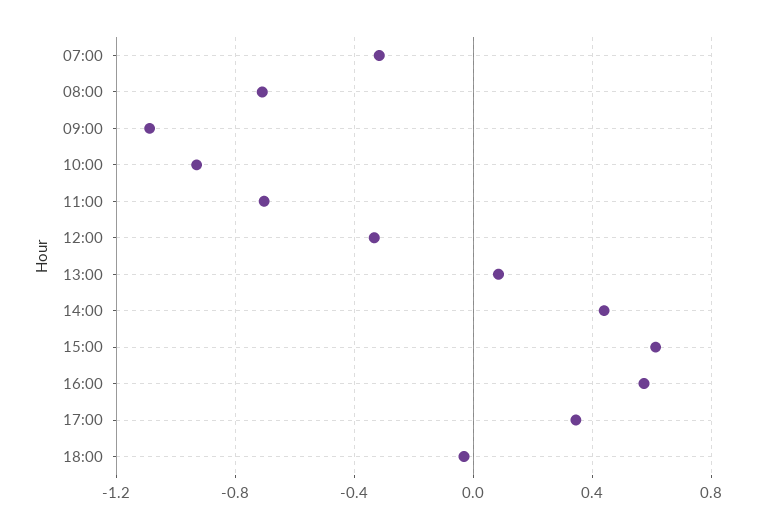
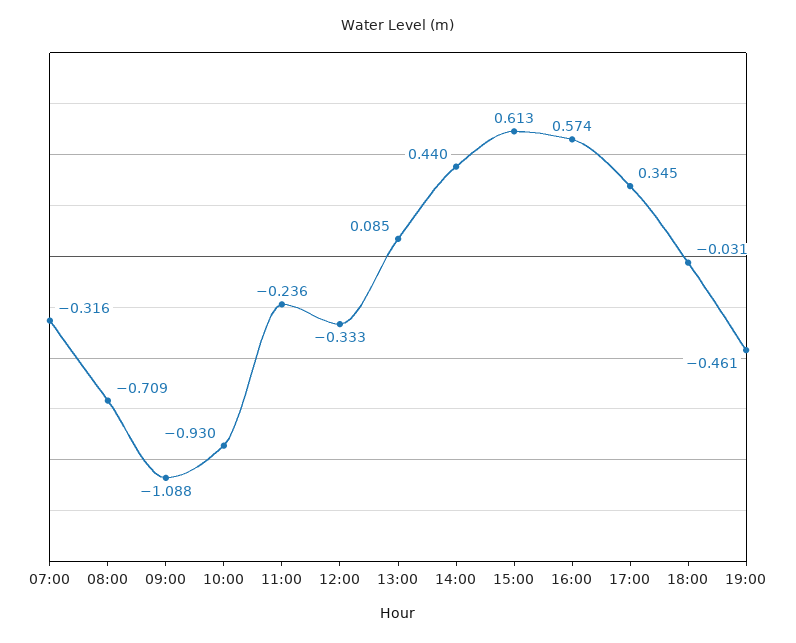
11:00: -0.7 -> -0.236
19:00: none -> -0.461

